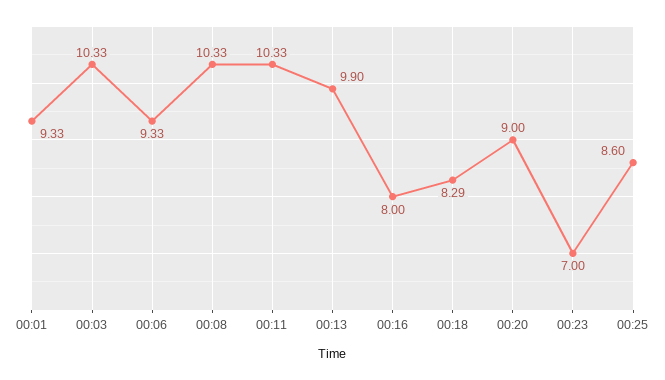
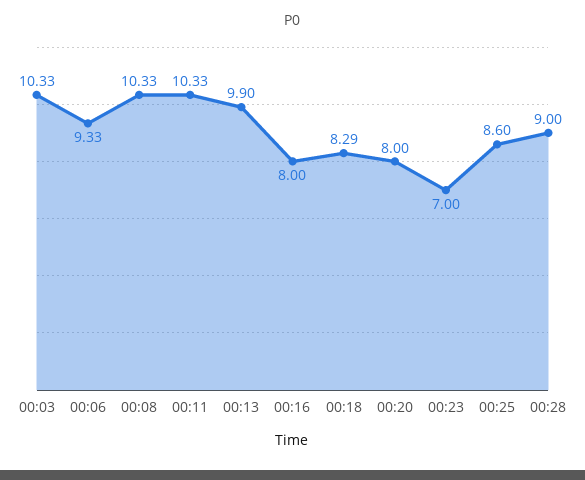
00:01: 9.33 -> none
00:20: 9 -> 8
00:28: none -> 9

